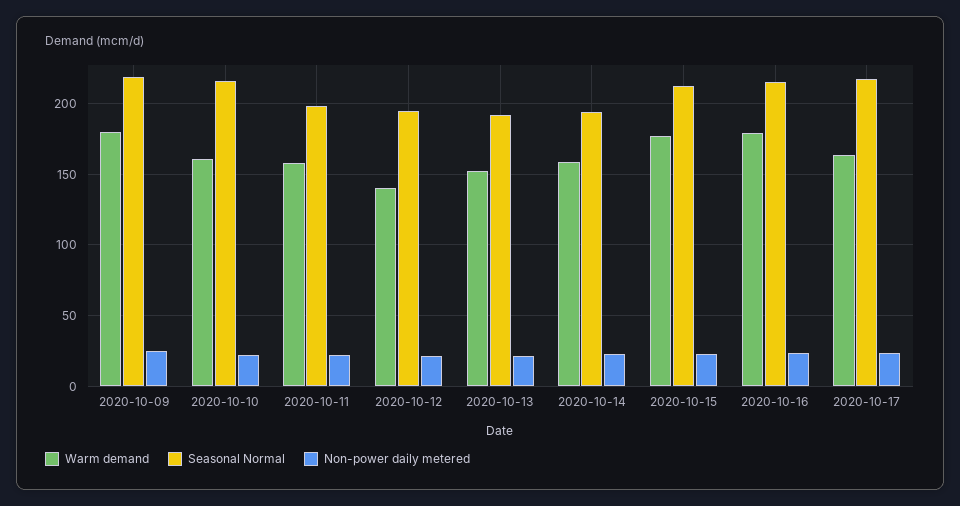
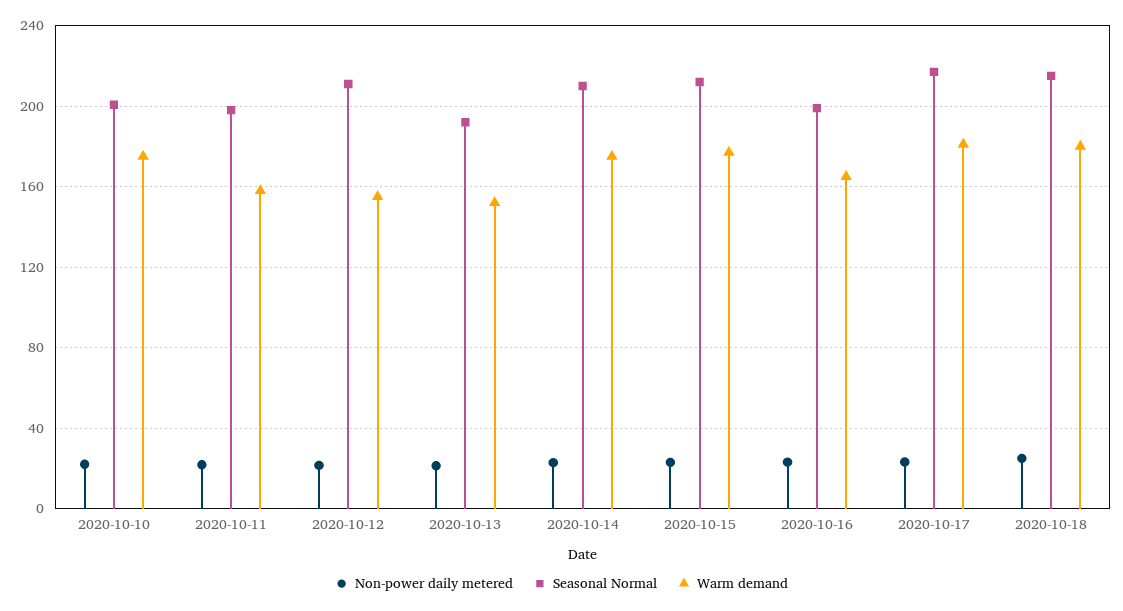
Warm demand, 2020-10-09: 180 -> none
Seasonal Normal, 2020-10-09: 220 -> none
Non-power daily metered, 2020-10-09: 25 -> none
Warm demand, 2020-10-10: 160 -> 175
Seasonal Normal, 2020-10-10: 215 -> 200
Warm demand, 2020-10-12: 140 -> 155
Seasonal Normal, 2020-10-12: 195 -> 210
Warm demand, 2020-10-14: 160 -> 175
Seasonal Normal, 2020-10-14: 195 -> 210
Warm demand, 2020-10-16: 180 -> 165
Seasonal Normal, 2020-10-16: 215 -> 200
Warm demand, 2020-10-17: 165 -> 180
Non-power daily metered, 2020-10-18: none -> 25
Seasonal Normal, 2020-10-18: none -> 215
Warm demand, 2020-10-18: none -> 180

